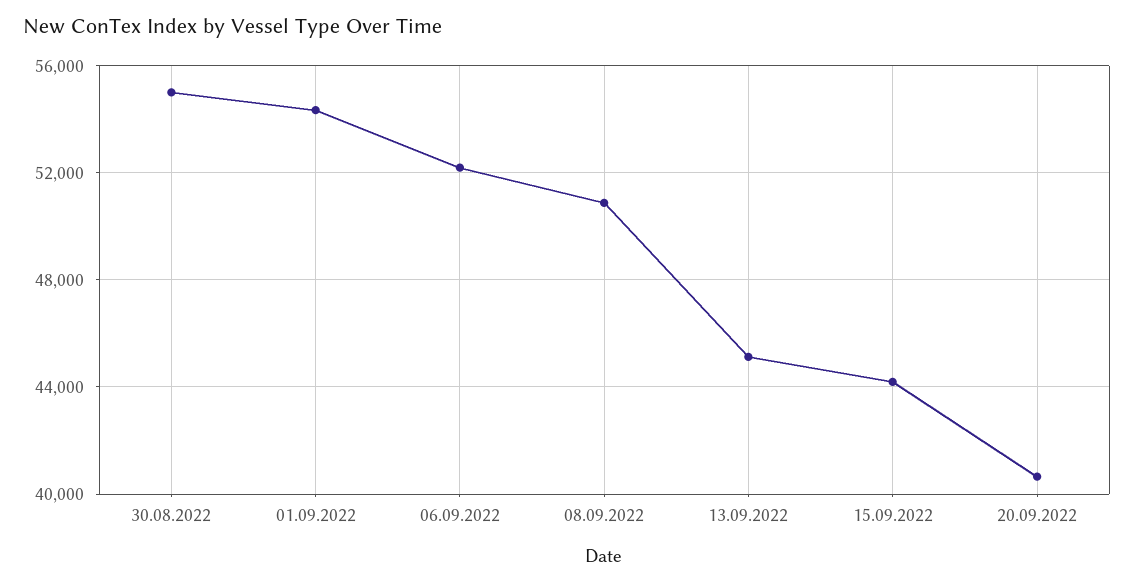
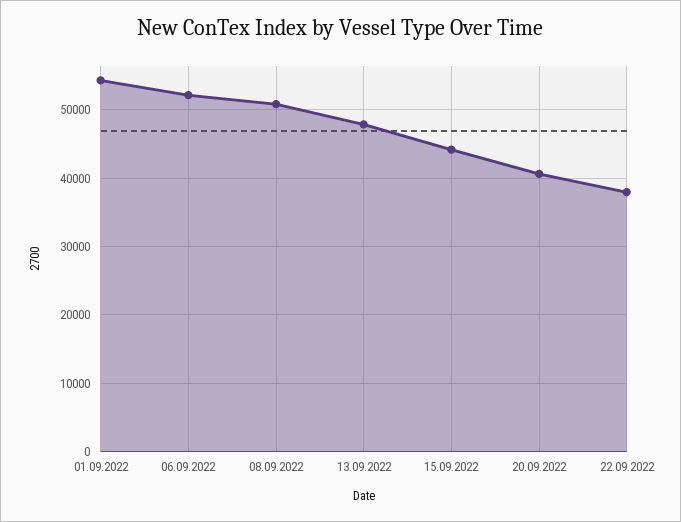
30.08.2022: 55000 -> none
13.09.2022: 45000 -> 48000
22.09.2022: none -> 38000

